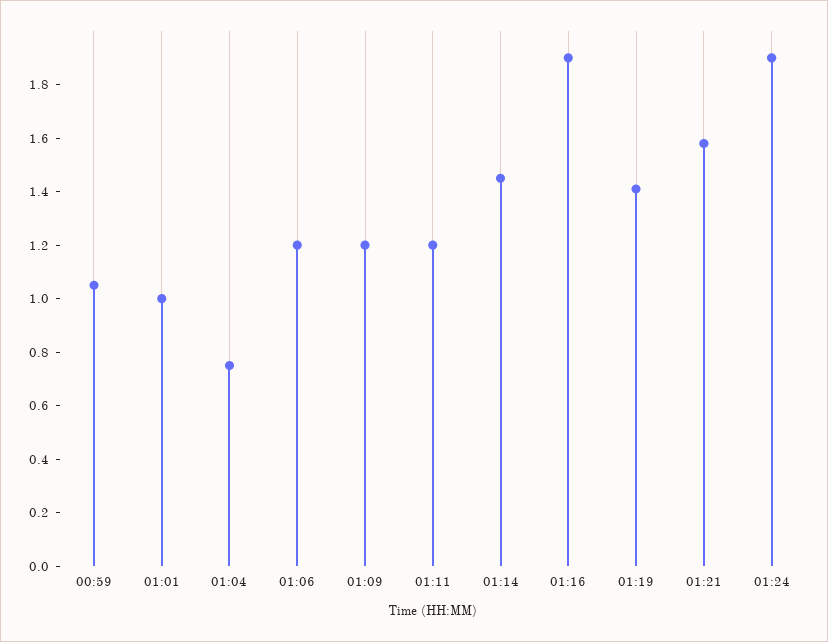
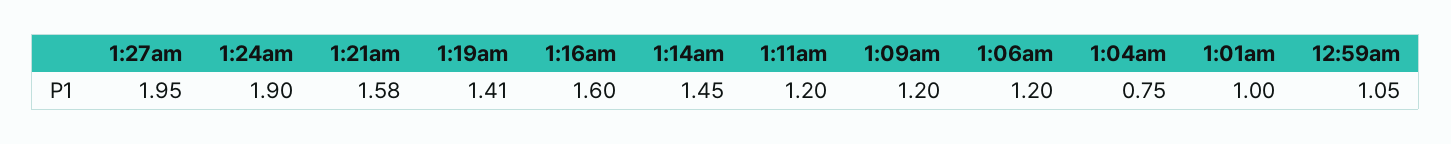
01:16: 1.9 -> 1.6
1:27am: none -> 1.95

